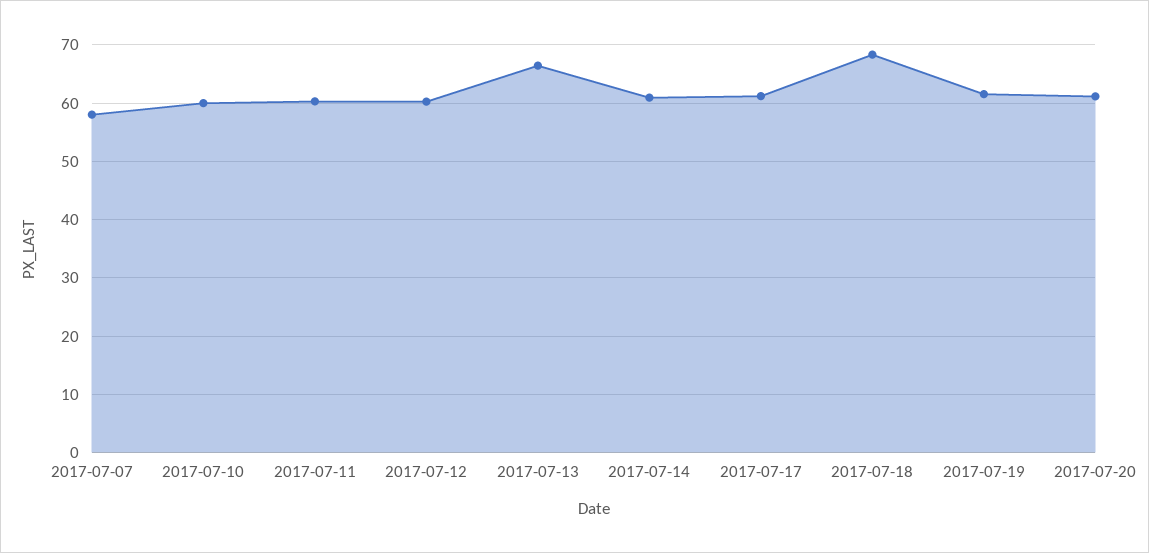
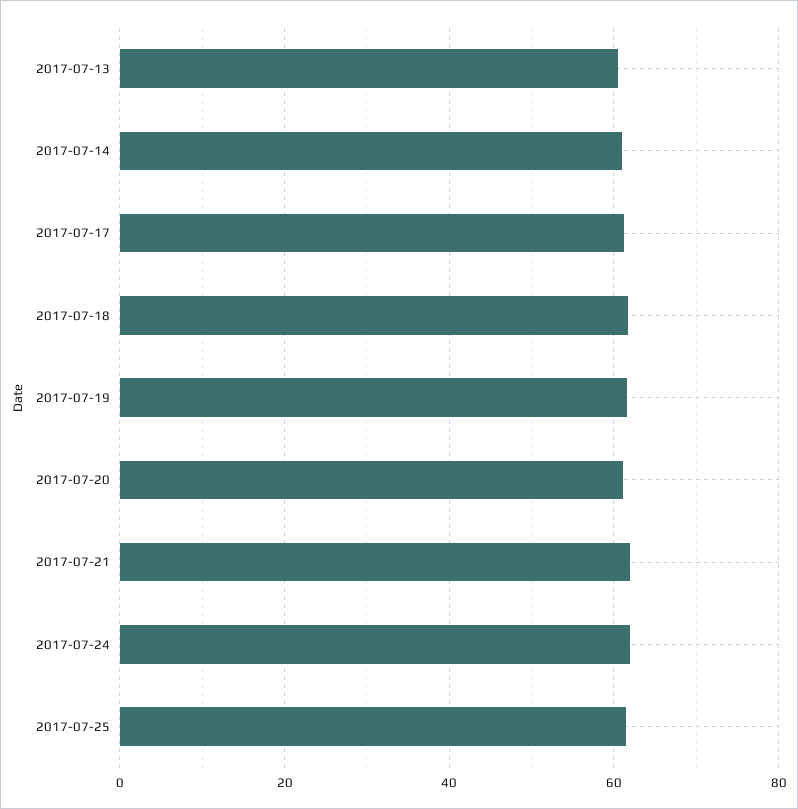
2017-07-07: 58 -> none
2017-07-10: 60 -> none
2017-07-11: 60 -> none
2017-07-12: 60 -> none
2017-07-13: 66 -> 60
2017-07-18: 68 -> 62
2017-07-21: none -> 62
2017-07-24: none -> 62
2017-07-25: none -> 62

